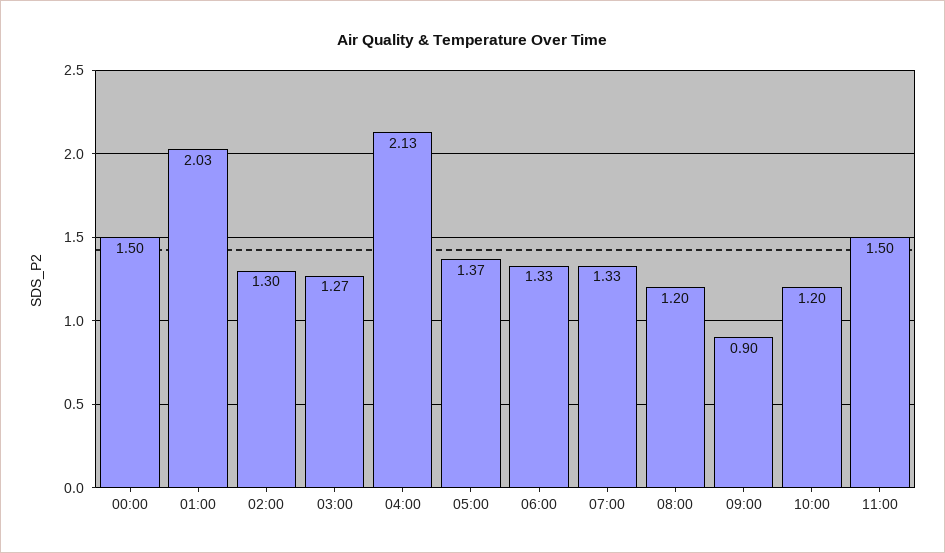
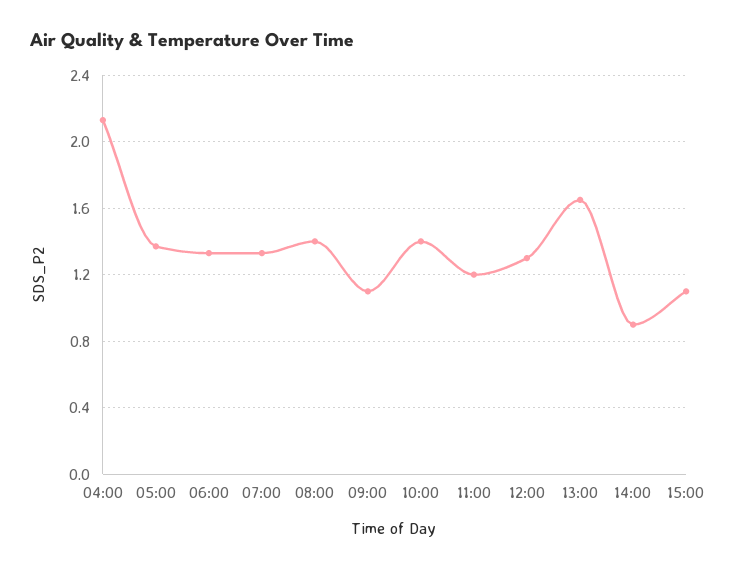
00:00: 1.5 -> none
01:00: 2.03 -> none
02:00: 1.3 -> none
03:00: 1.27 -> none
08:00: 1.2 -> 1.4
09:00: 0.9 -> 1.1
10:00: 1.2 -> 1.4
11:00: 1.5 -> 1.2
12:00: none -> 1.3
13:00: none -> 1.65
14:00: none -> 0.9
15:00: none -> 1.1

